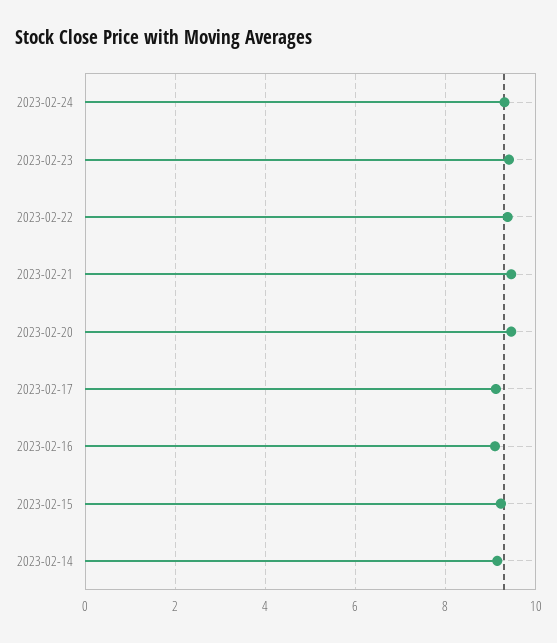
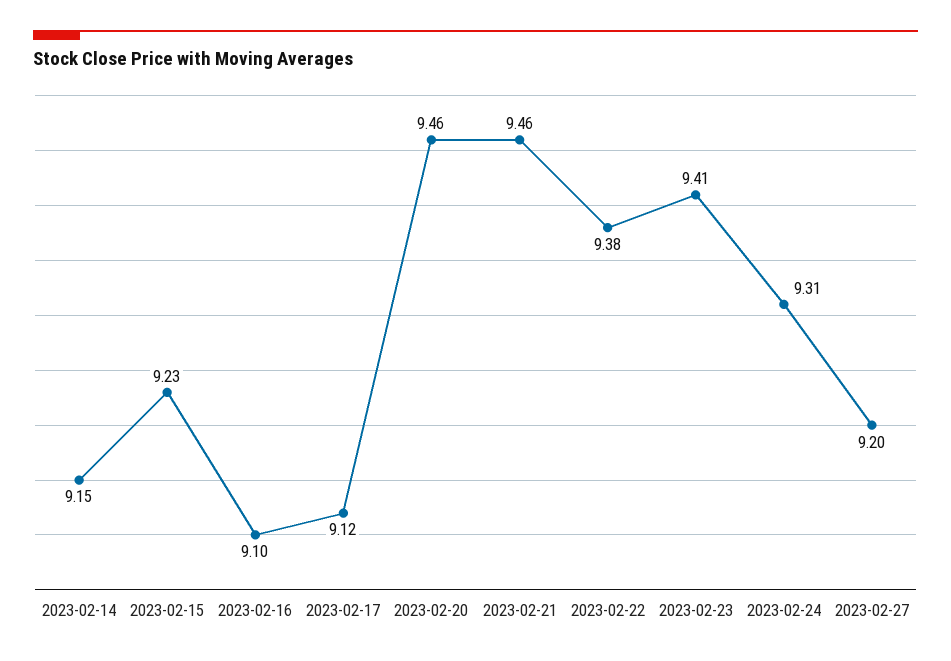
2023-02-27: none -> 9.2

